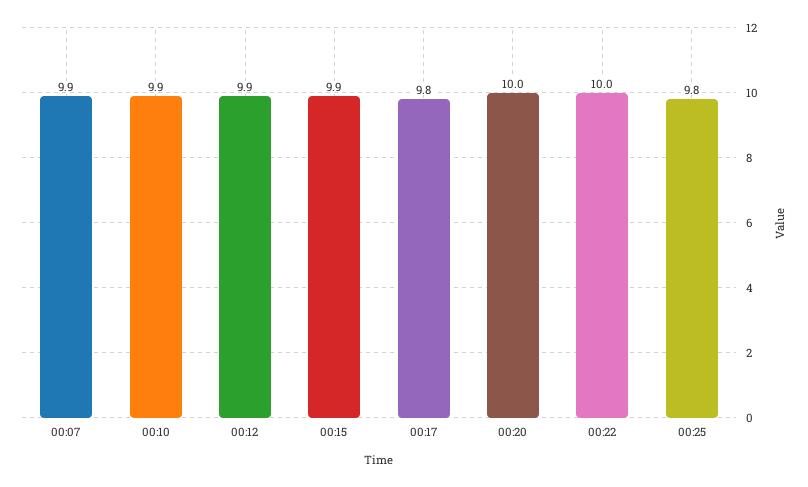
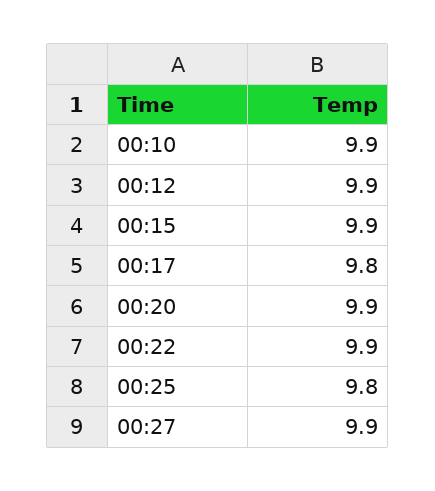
00:07: 9.9 -> none
00:20: 10 -> 9.9
00:22: 10 -> 9.9
00:27: none -> 9.9

